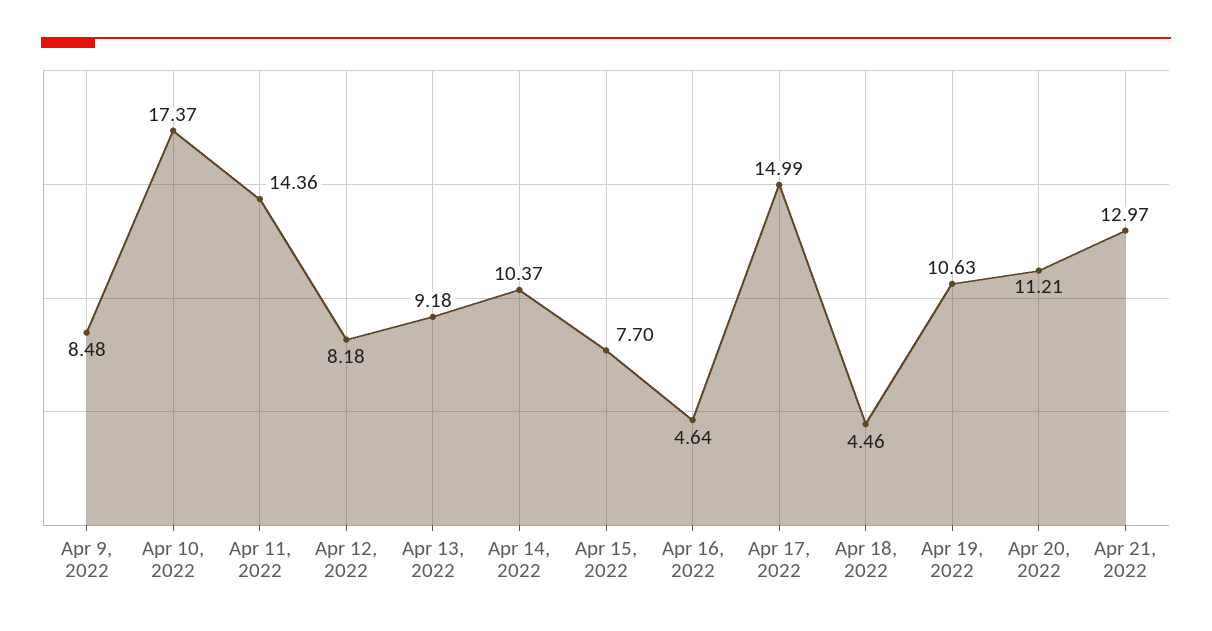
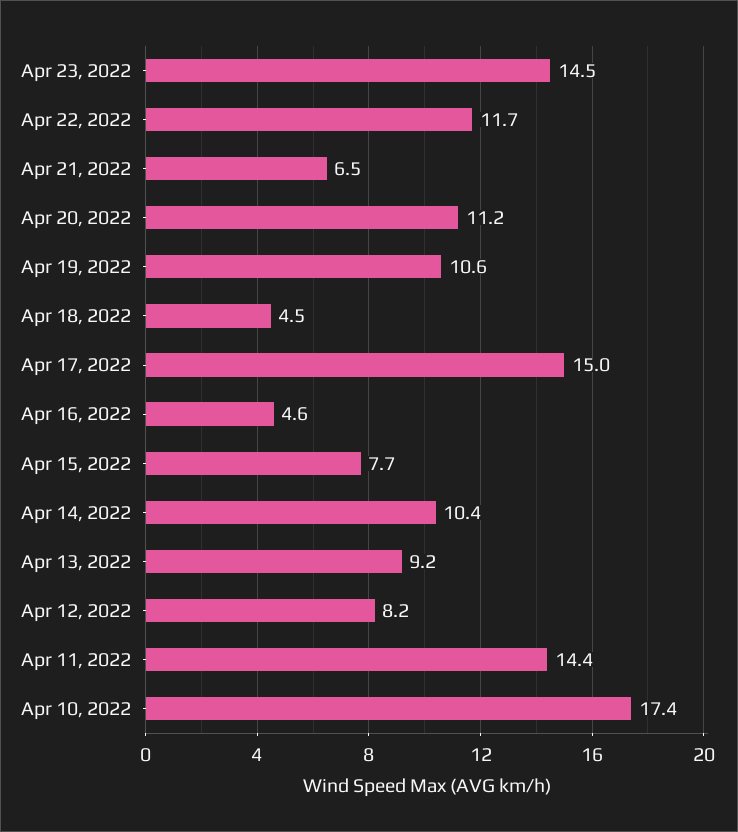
Apr 9, 2022: 8.48 -> none
Apr 21, 2022: 12.97 -> 6.5
Apr 23, 2022: none -> 14.5
Apr 22, 2022: none -> 11.7

